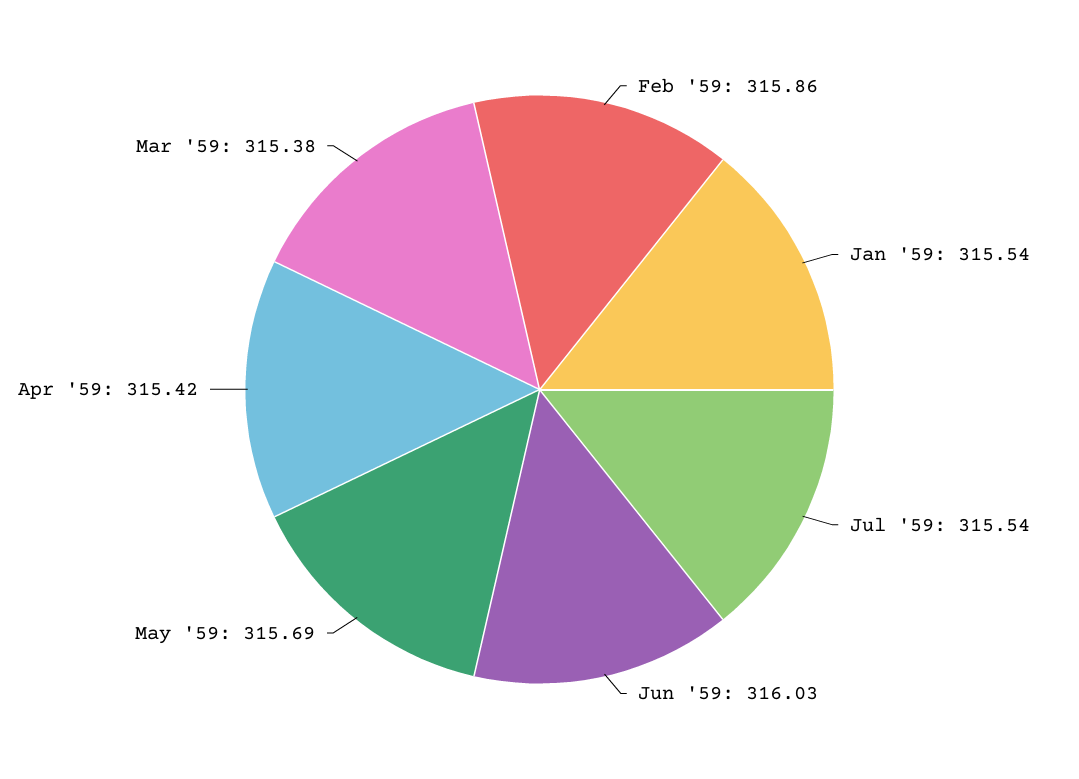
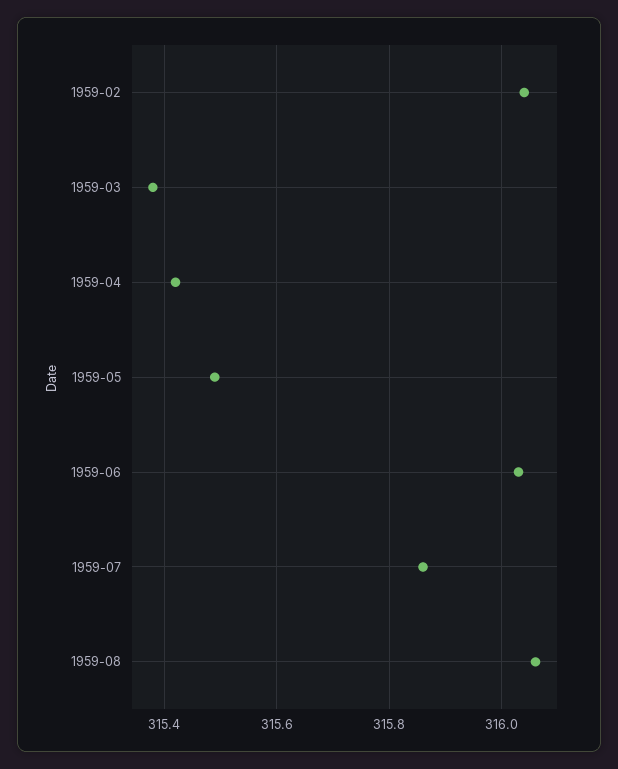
Feb '59: 315.86 -> 316.05
Jan '59: 315.54 -> none
Jul '59: 315.54 -> 315.85
May '59: 315.69 -> 315.5
1959-08: none -> 316.05

